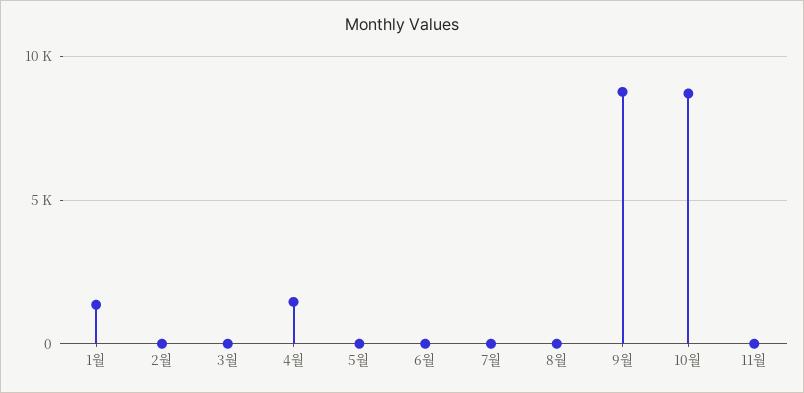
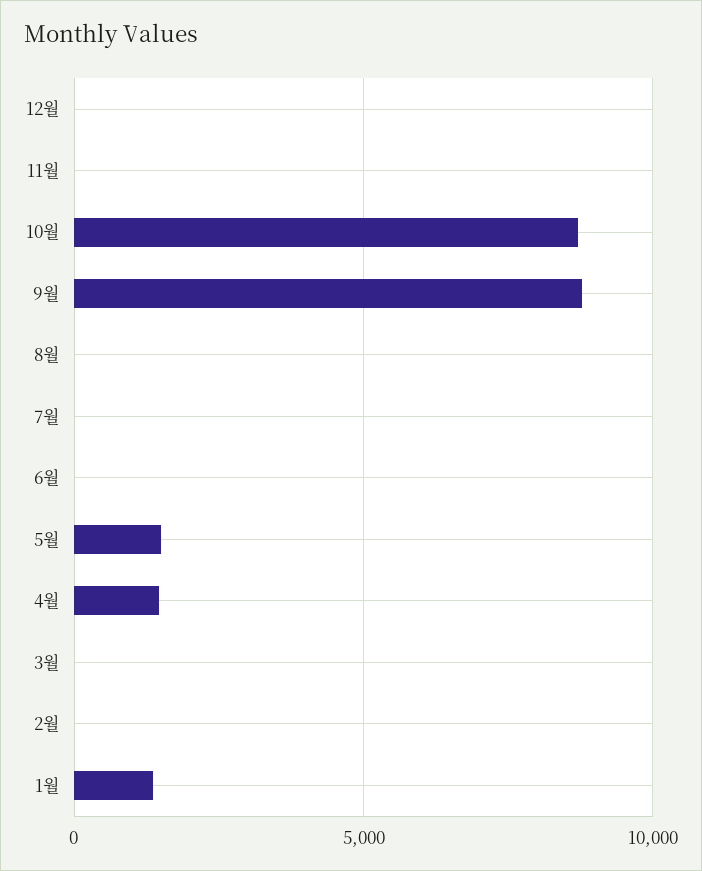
5월: 0 -> 1500
12월: none -> 0

